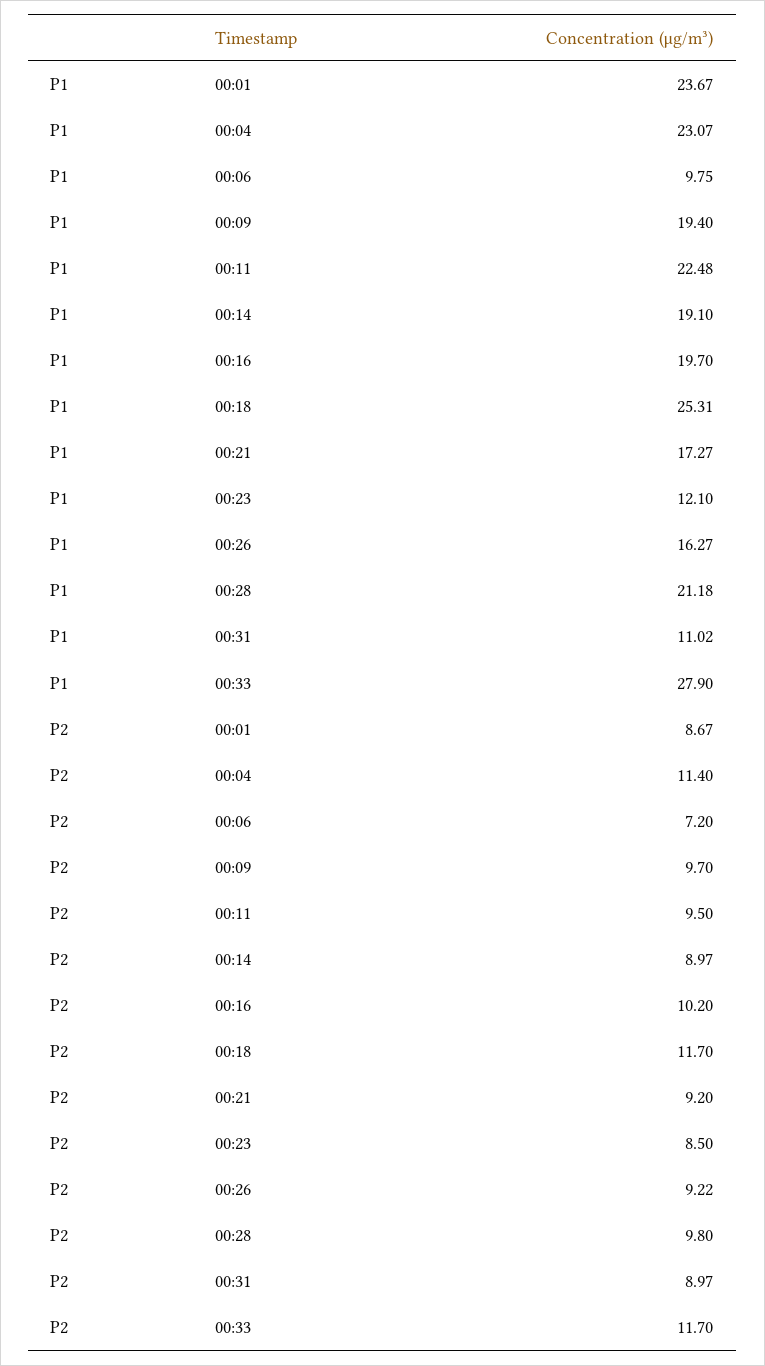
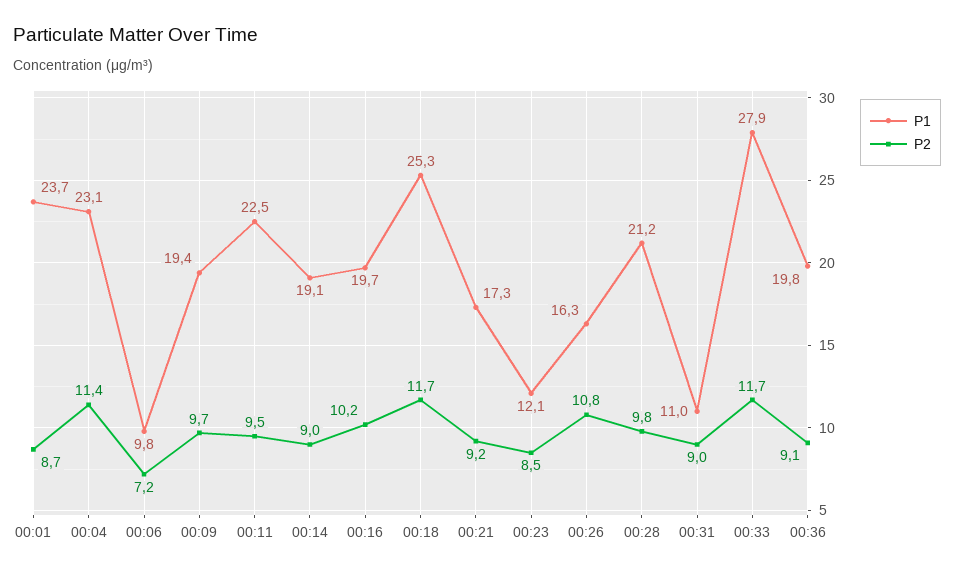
P2, 00:26: 9.22 -> 10.8
P1, 00:36: none -> 19.8
P2, 00:36: none -> 9.1

